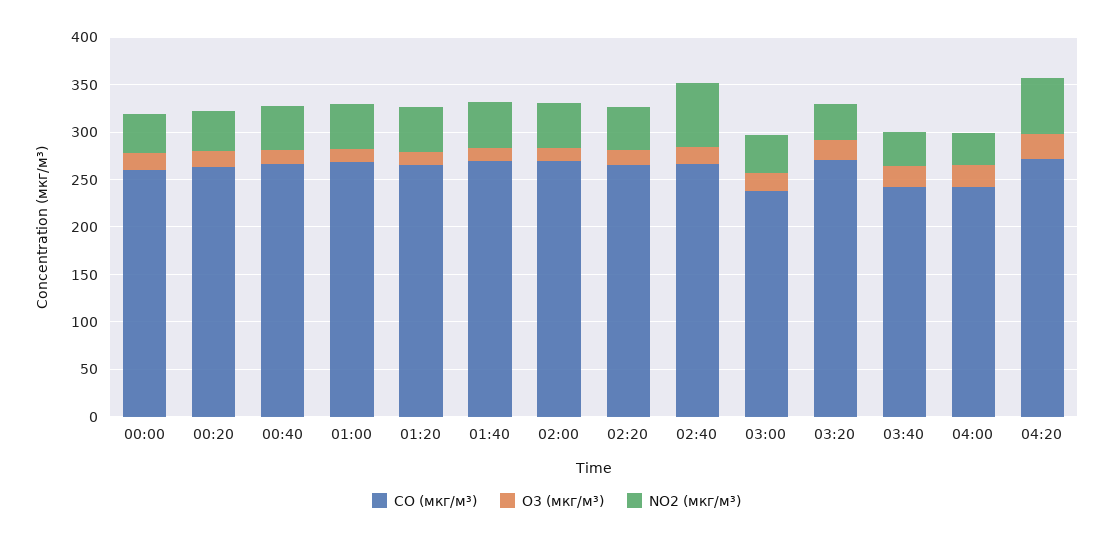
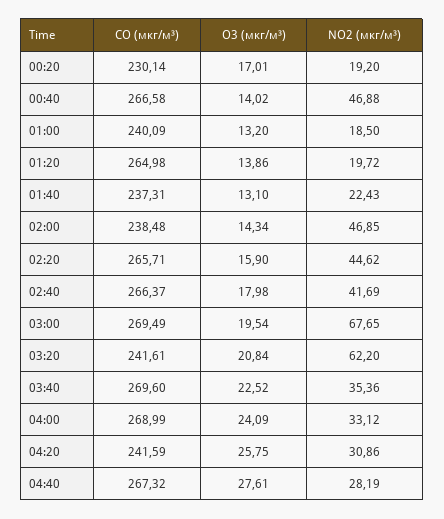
CO (мкг/м³), 00:00: 260 -> none
O3 (мкг/м³), 00:00: 20 -> none
NO2 (мкг/м³), 00:00: 40 -> none
CO (мкг/м³), 00:20: 260 -> 230.14
NO2 (мкг/м³), 00:20: 40 -> 19.2
CO (мкг/м³), 01:00: 270 -> 240.09
NO2 (мкг/м³), 01:00: 50 -> 18.5
NO2 (мкг/м³), 01:20: 50 -> 19.72
CO (мкг/м³), 01:40: 270 -> 237.31
NO2 (мкг/м³), 01:40: 50 -> 22.43
CO (мкг/м³), 02:00: 270 -> 238.48
NO2 (мкг/м³), 02:40: 70 -> 41.69
CO (мкг/м³), 03:00: 240 -> 269.49
NO2 (мкг/м³), 03:00: 40 -> 67.65
CO (мкг/м³), 03:20: 270 -> 241.61
NO2 (мкг/м³), 03:20: 40 -> 62.2
CO (мкг/м³), 03:40: 240 -> 269.6
CO (мкг/м³), 04:00: 240 -> 268.99
CO (мкг/м³), 04:20: 270 -> 241.59
NO2 (мкг/м³), 04:20: 60 -> 30.86
CO (мкг/м³), 04:40: none -> 267.32
O3 (мкг/м³), 04:40: none -> 27.61
NO2 (мкг/м³), 04:40: none -> 28.19

